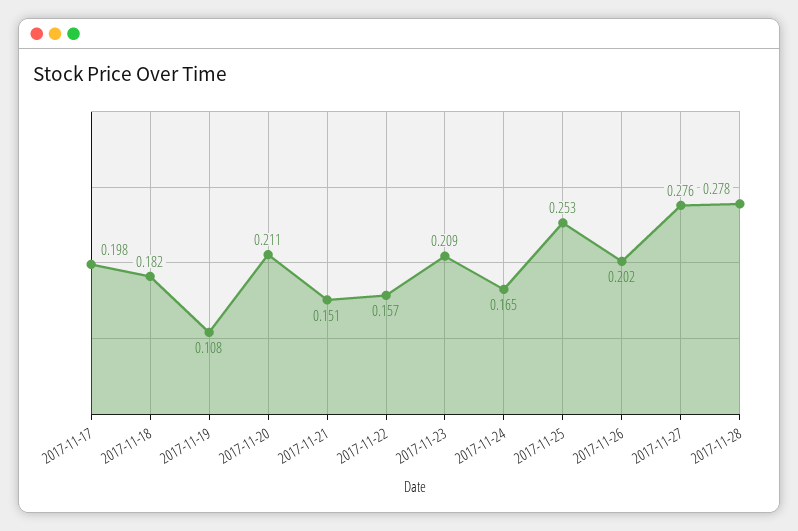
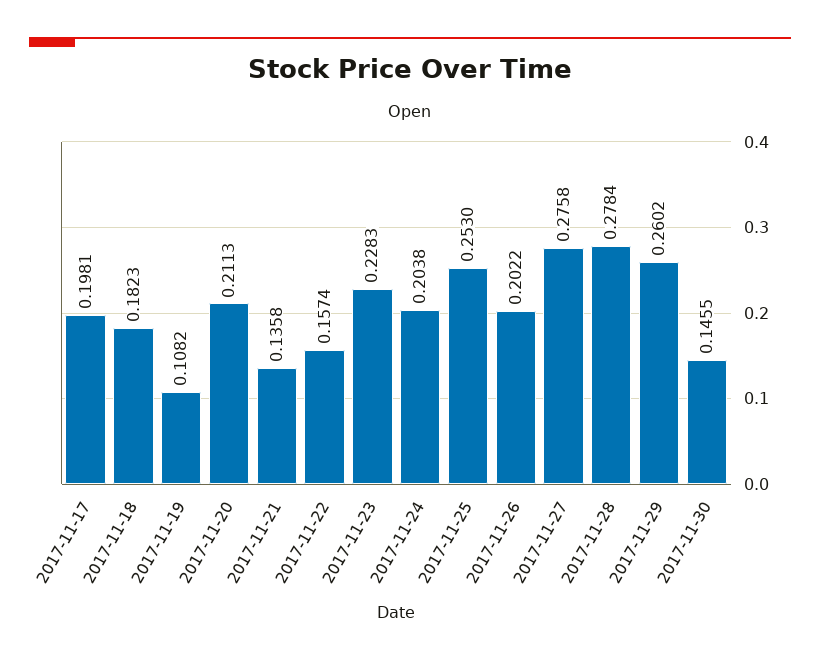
2017-11-21: 0.151 -> 0.1358
2017-11-23: 0.209 -> 0.2283
2017-11-24: 0.165 -> 0.2038
2017-11-29: none -> 0.2602
2017-11-30: none -> 0.1455

